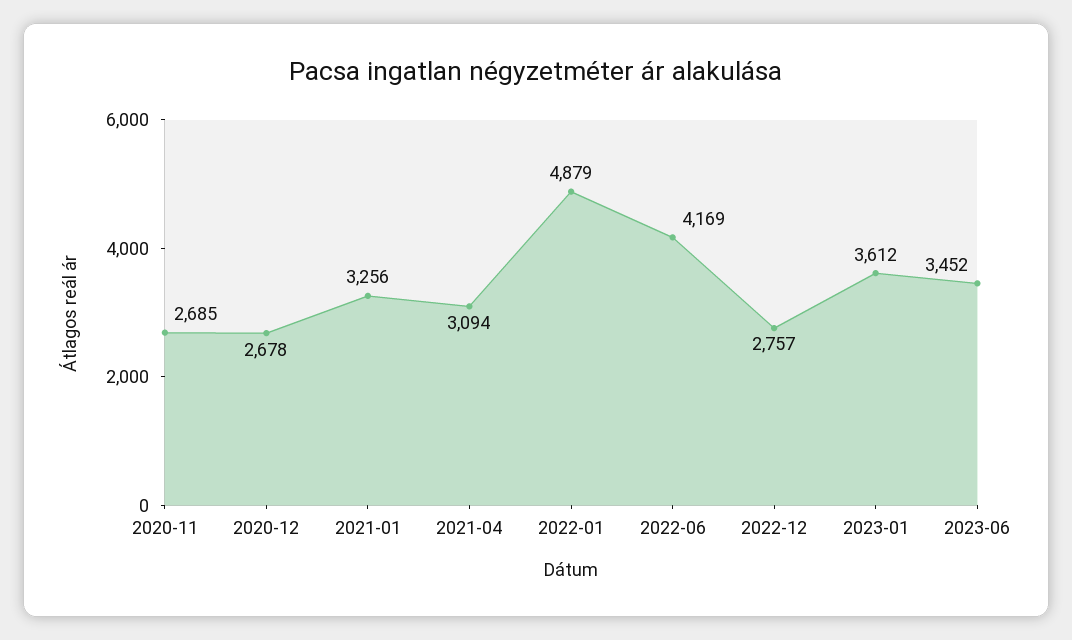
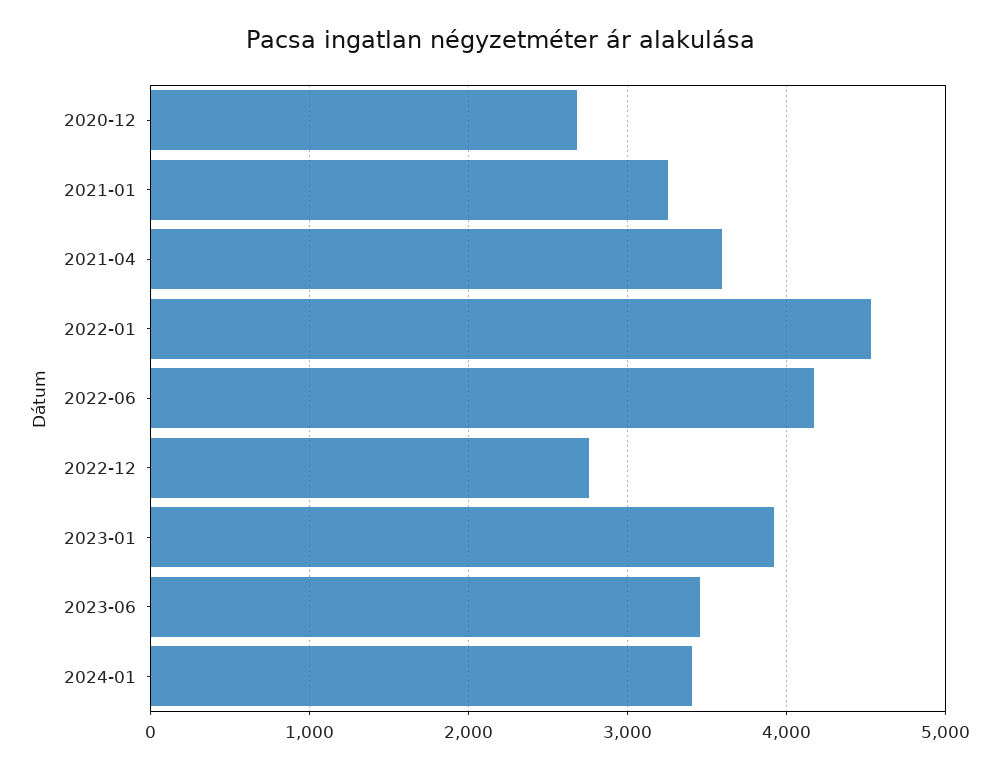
2020-11: 2685 -> none
2021-04: 3094 -> 3600
2022-01: 4879 -> 4500
2023-01: 3612 -> 3900
2024-01: none -> 3400

